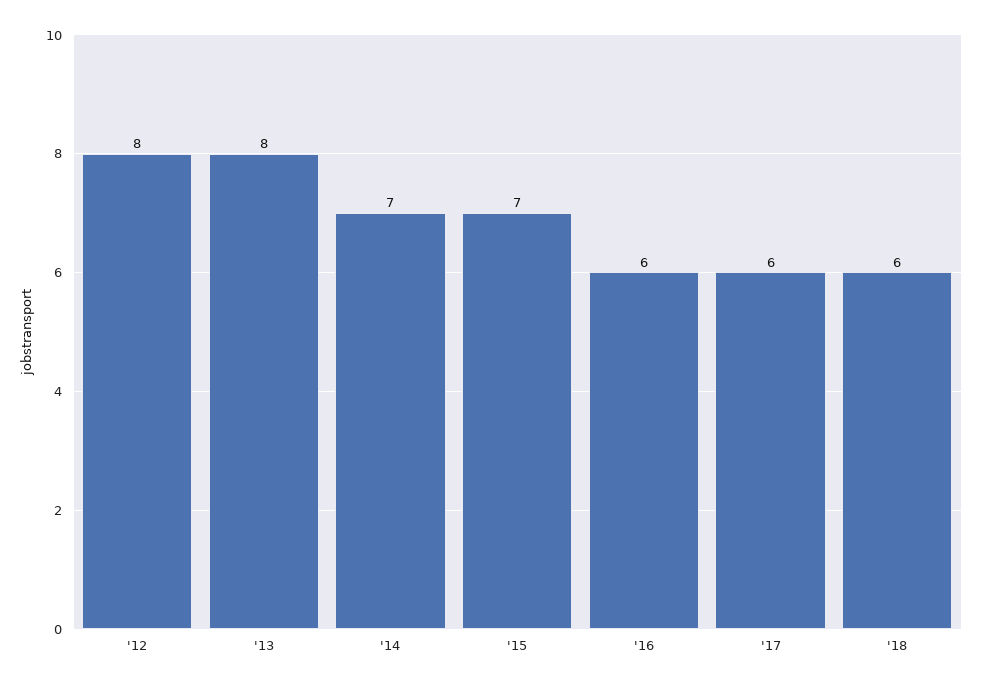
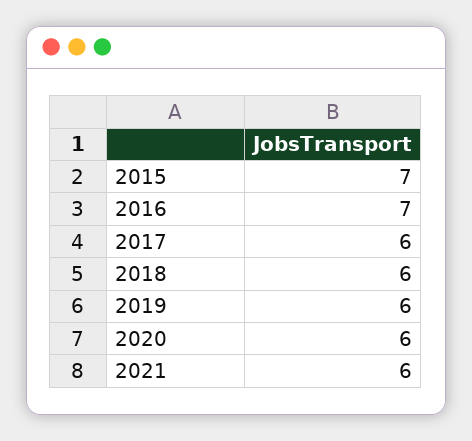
'12: 8 -> none
'13: 8 -> none
'14: 7 -> none
'16: 6 -> 7
2019: none -> 6
2020: none -> 6
2021: none -> 6

